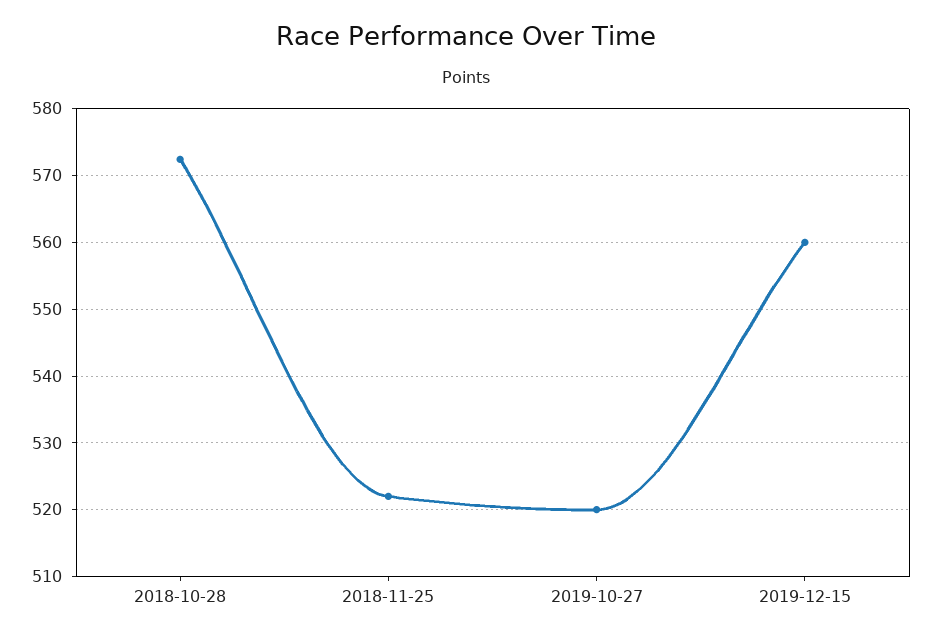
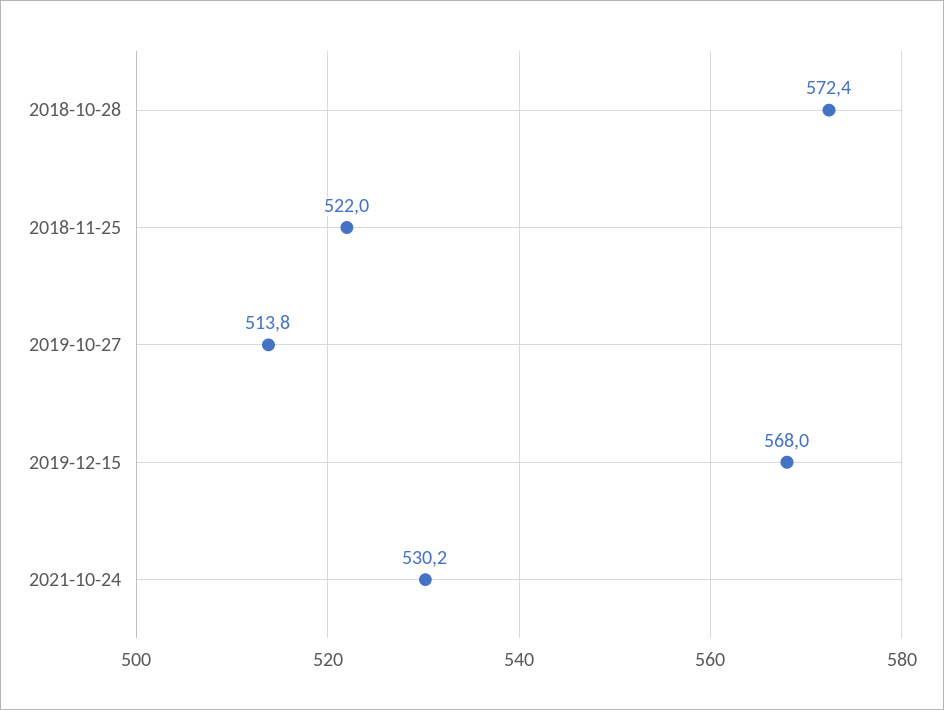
2019-10-27: 520 -> 513.8
2019-12-15: 560 -> 568
2021-10-24: none -> 530.2

